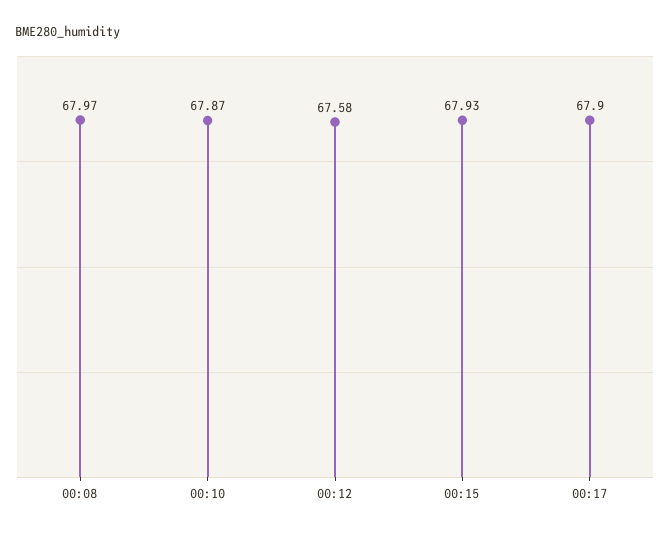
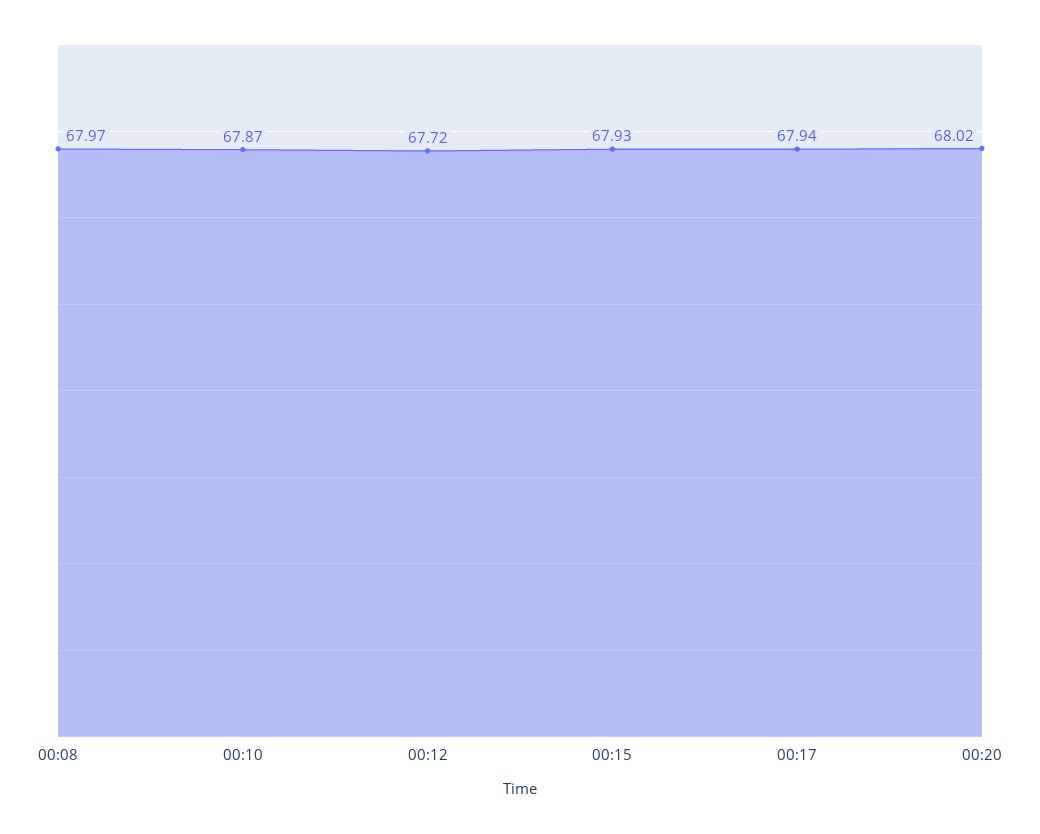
00:12: 67.58 -> 67.72
00:17: 67.9 -> 67.94
00:20: none -> 68.02

